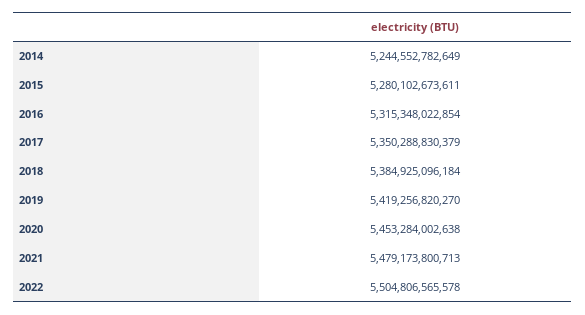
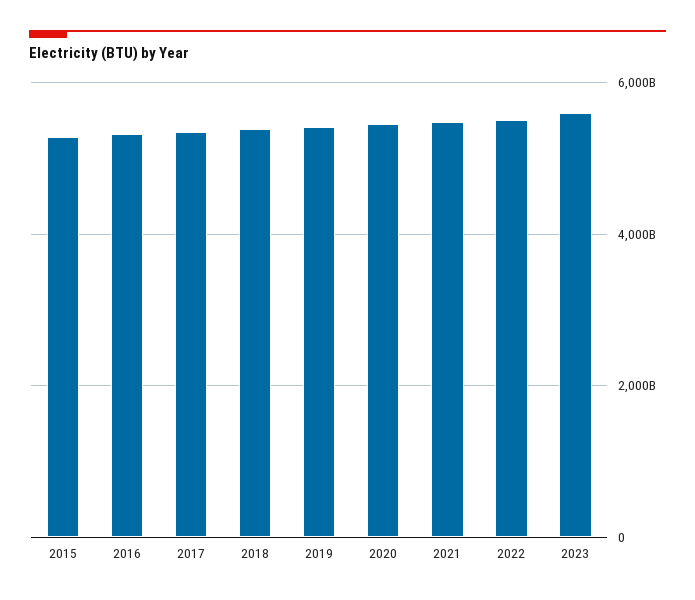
2014: 5244552782649 -> none
2023: none -> 5600000000000

